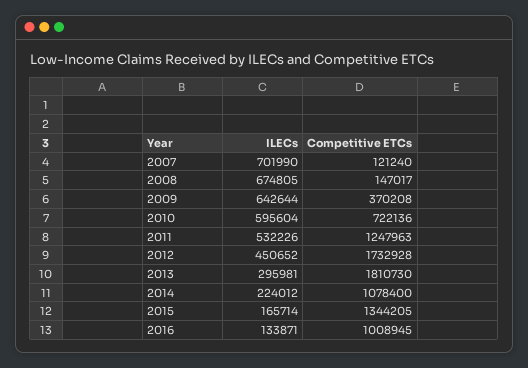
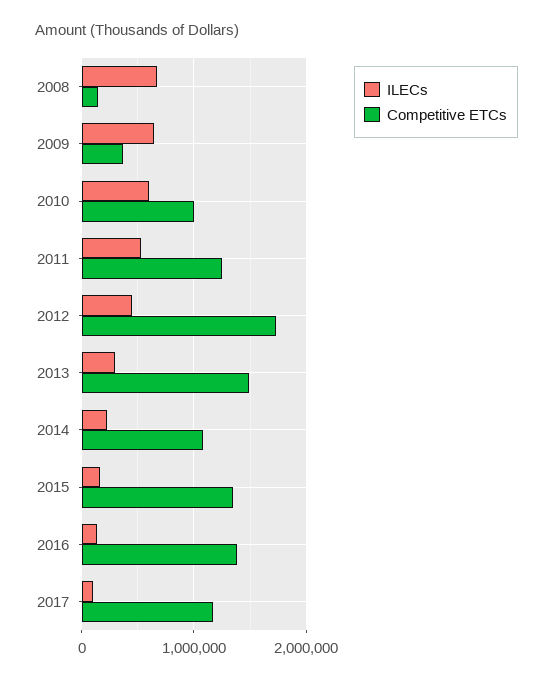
ILECs, 2007: 701990 -> none
Competitive ETCs, 2007: 121240 -> none
Competitive ETCs, 2010: 722136 -> 1000000
Competitive ETCs, 2013: 1810730 -> 1500000
Competitive ETCs, 2016: 1008945 -> 1400000
ILECs, 2017: none -> 100000
Competitive ETCs, 2017: none -> 1200000

